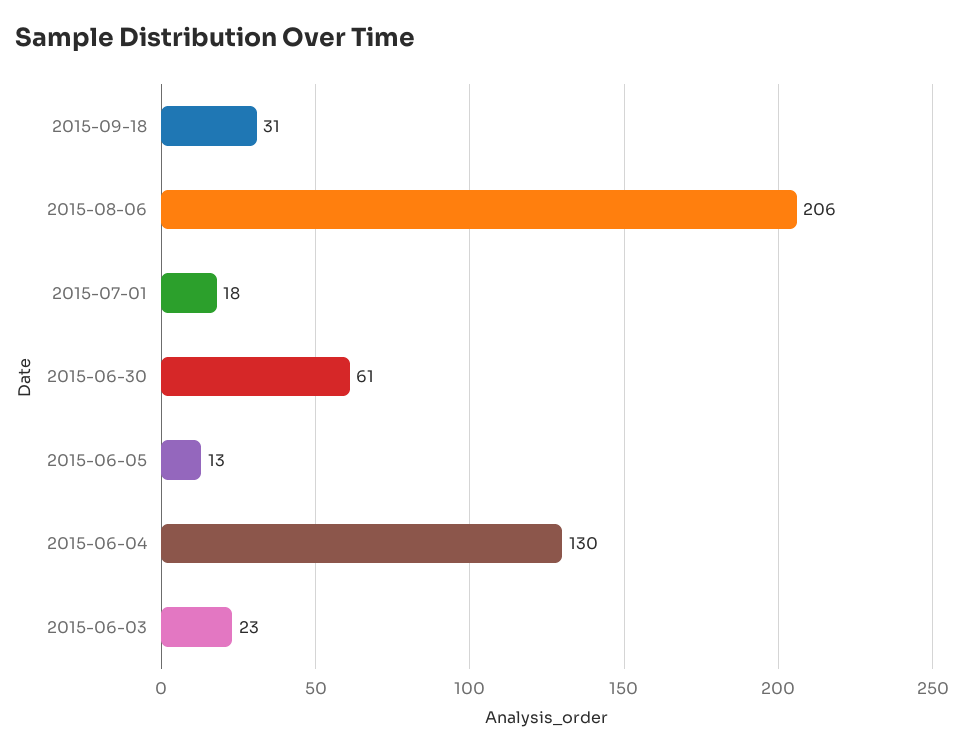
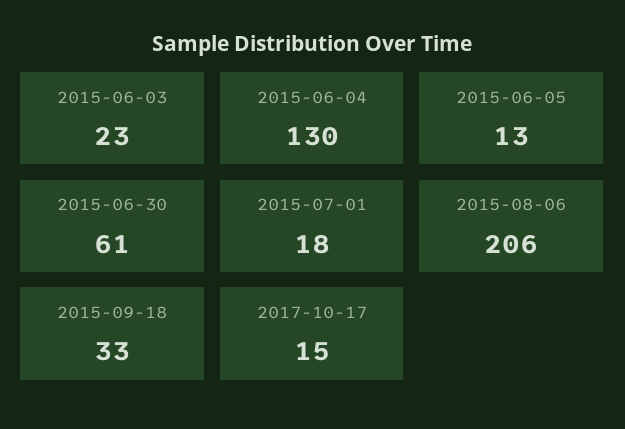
2015-09-18: 31 -> 33
2017-10-17: none -> 15

